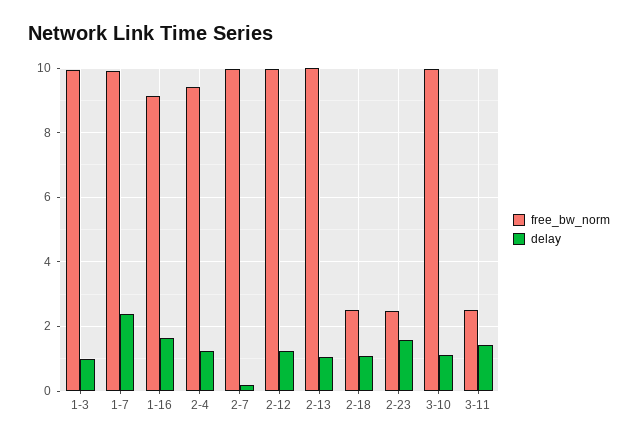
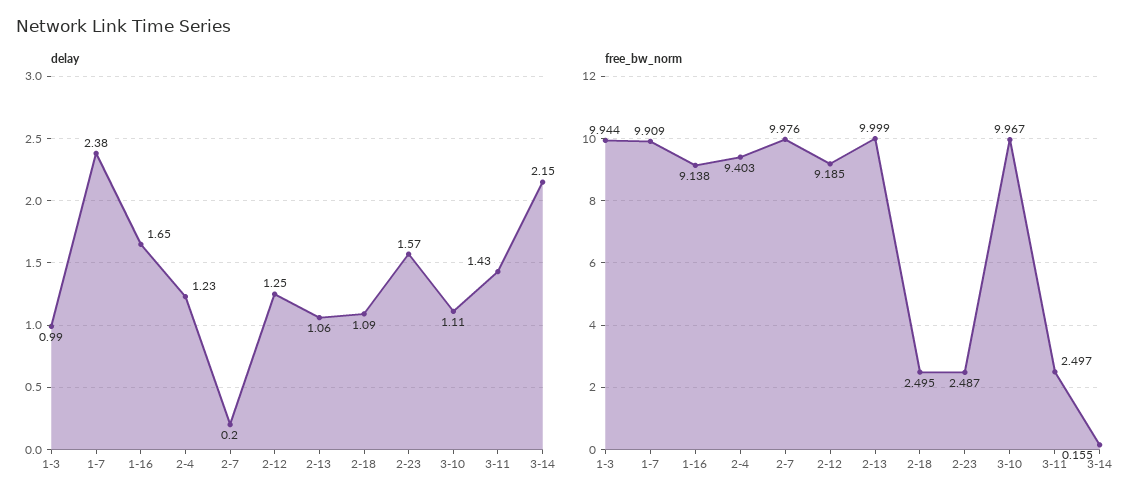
free_bw_norm, 2-12: 10 -> 9.185
delay, 3-14: none -> 2.15
free_bw_norm, 3-14: none -> 0.155

